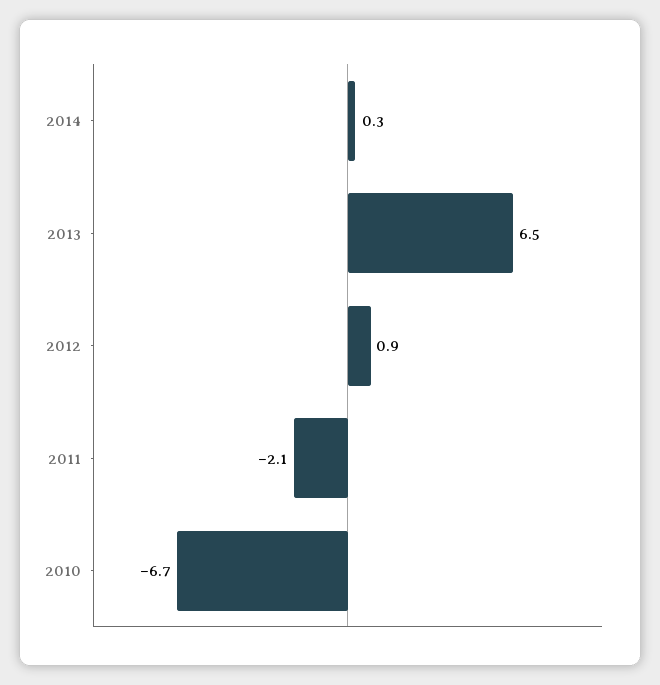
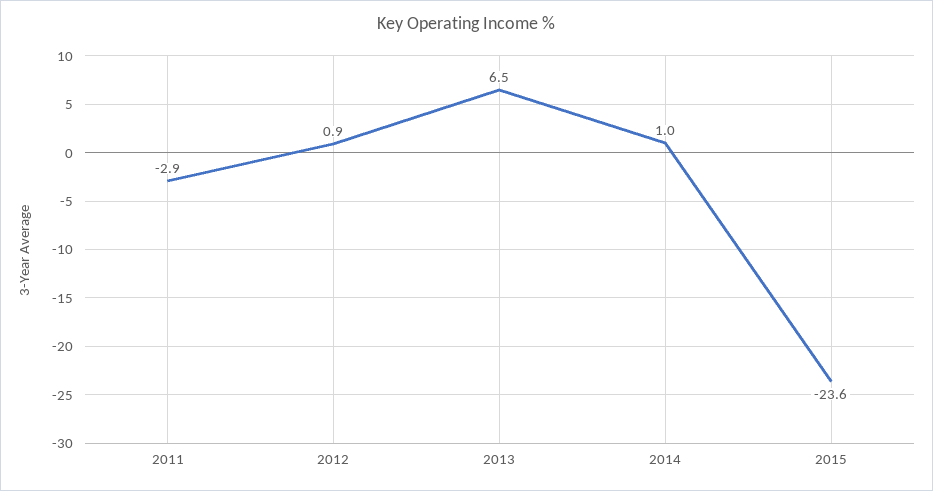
2014: 0.3 -> 1
2011: -2.1 -> -2.9
2010: -6.7 -> none
2015: none -> -23.6

